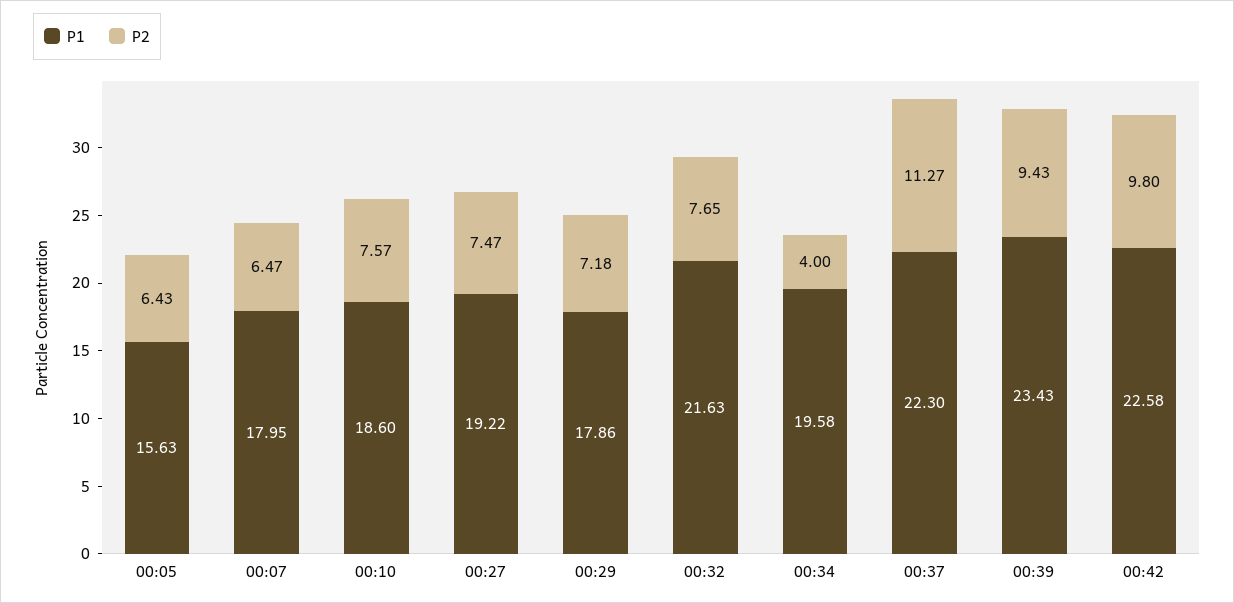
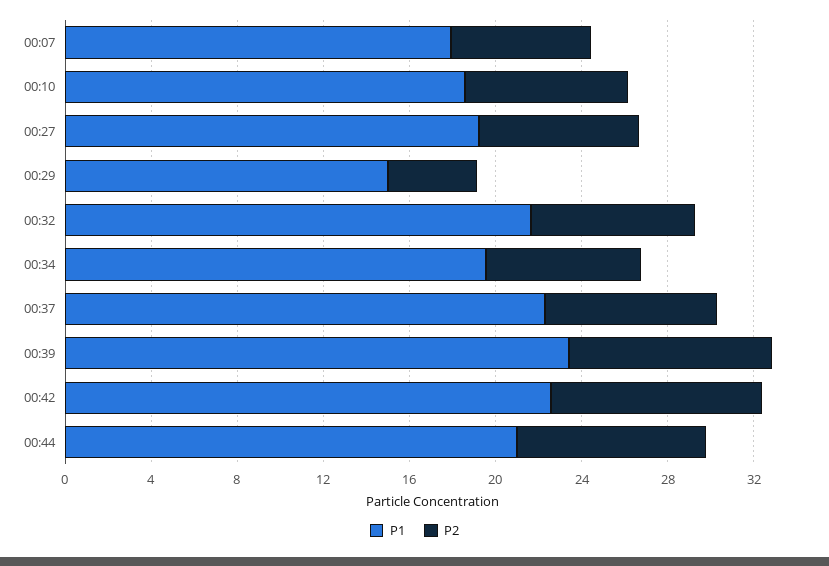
P1, 00:05: 15.63 -> none
P2, 00:05: 6.43 -> none
P1, 00:29: 17.86 -> 15
P2, 00:29: 7.18 -> 4
P2, 00:34: 4 -> 7
P2, 00:37: 11.27 -> 8
P1, 00:44: none -> 21
P2, 00:44: none -> 9

